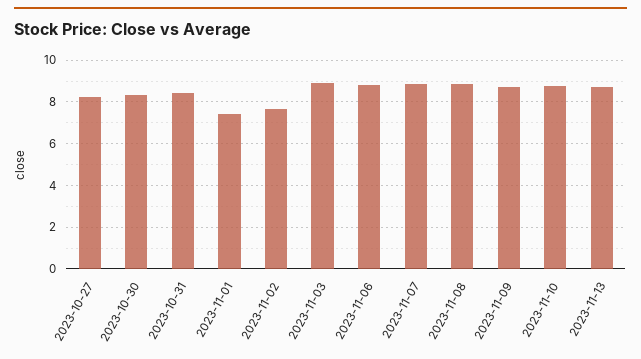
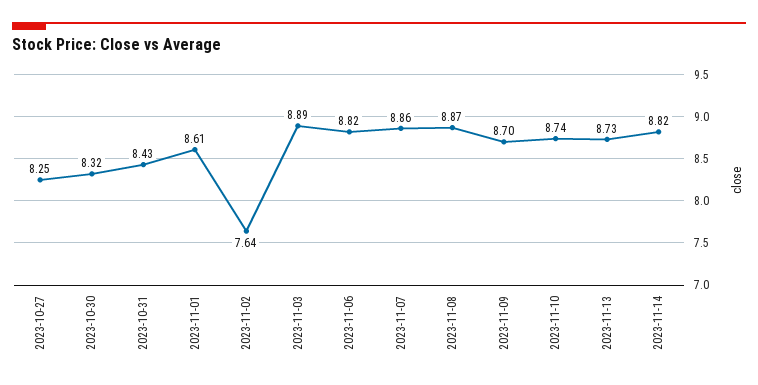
2023-11-01: 7.5 -> 8.61
2023-11-14: none -> 8.82

